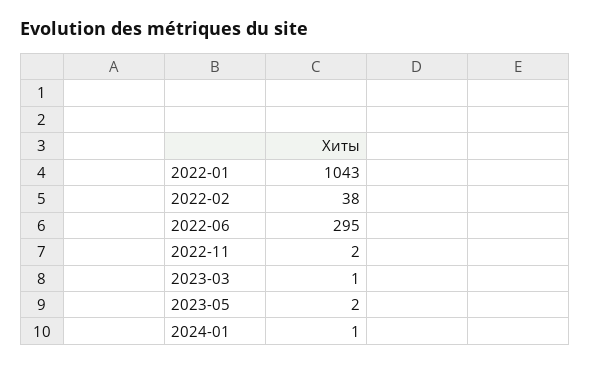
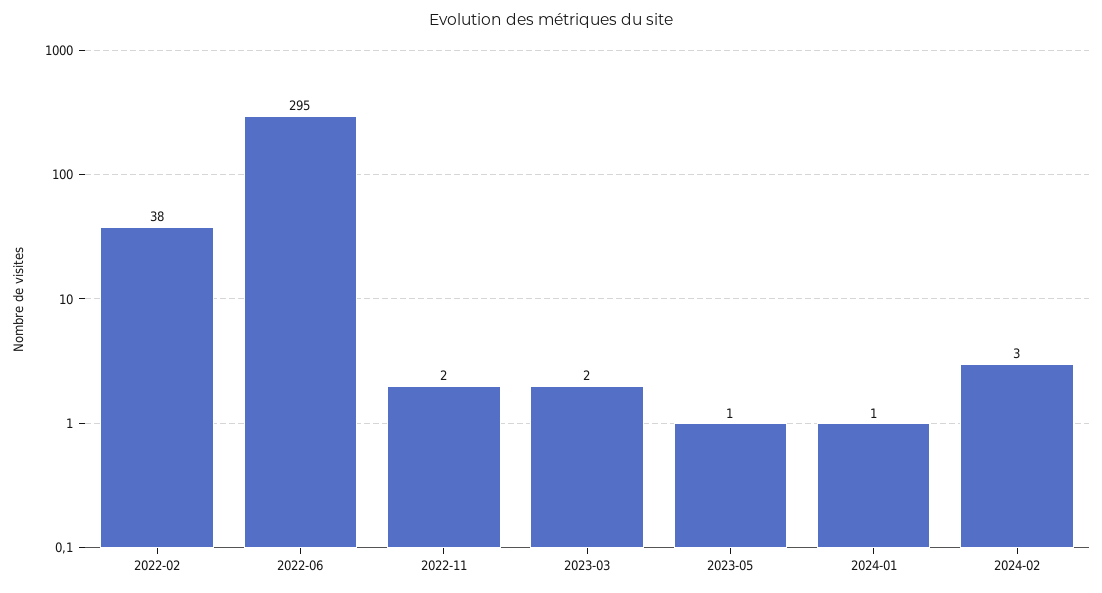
2022-01: 1043 -> none
2023-03: 1 -> 2
2023-05: 2 -> 1
2024-02: none -> 3

